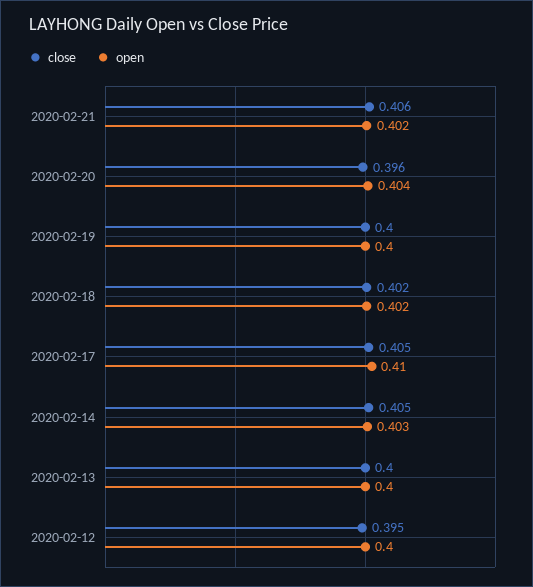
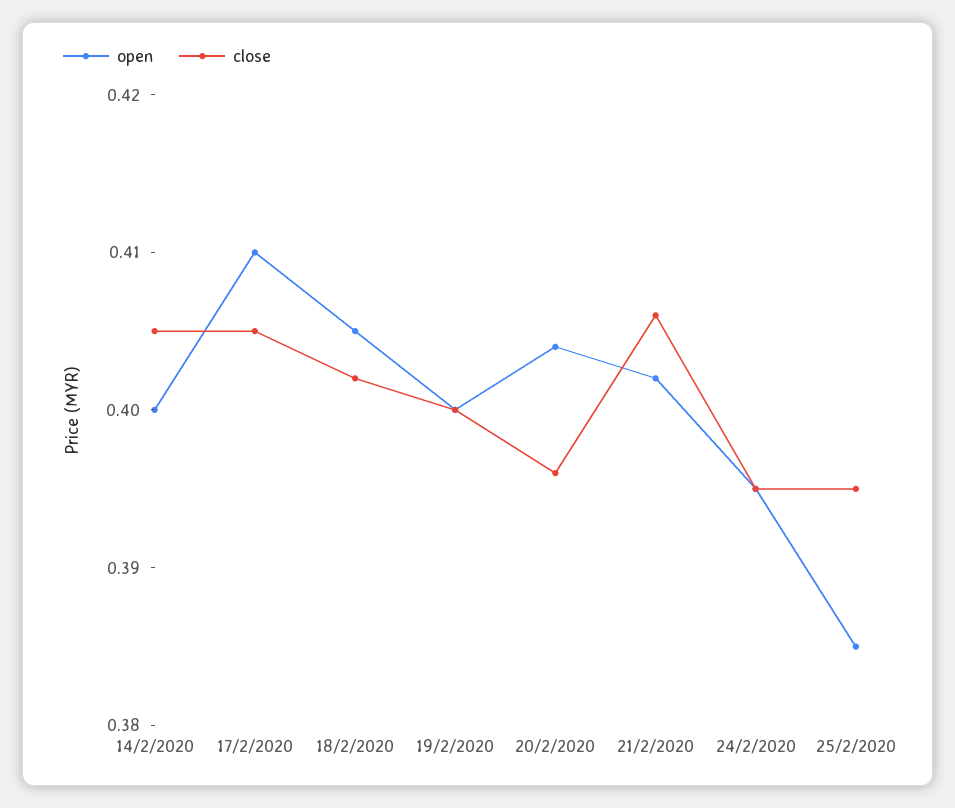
open, 2020-02-18: 0.402 -> 0.405
open, 2020-02-14: 0.403 -> 0.4
close, 2020-02-13: 0.4 -> none
open, 2020-02-13: 0.4 -> none
close, 2020-02-12: 0.395 -> none
open, 2020-02-12: 0.4 -> none
open, 24/2/2020: none -> 0.395
close, 24/2/2020: none -> 0.395
open, 25/2/2020: none -> 0.385
close, 25/2/2020: none -> 0.395

